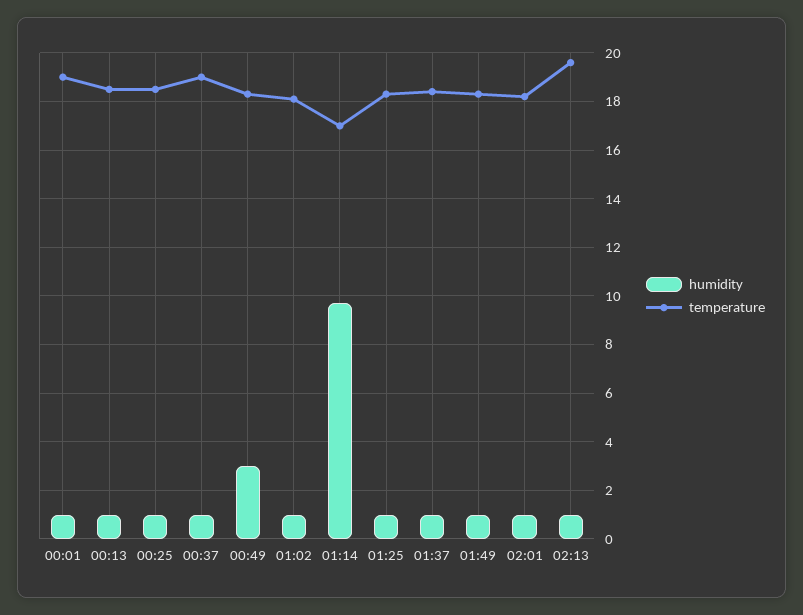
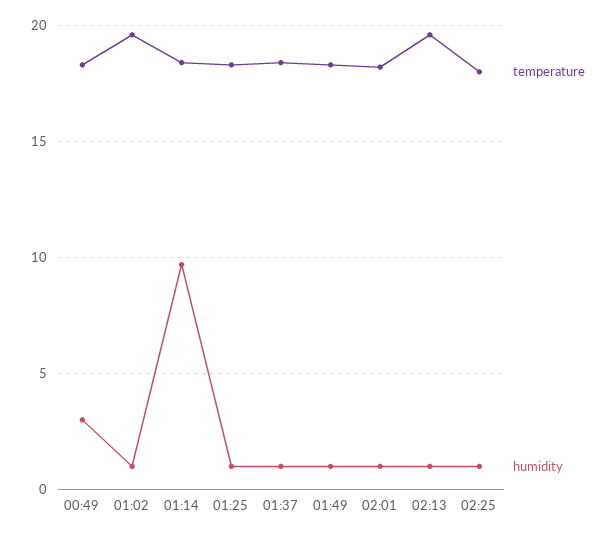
humidity, 00:01: 1 -> none
temperature, 00:01: 19 -> none
humidity, 00:13: 1 -> none
temperature, 00:13: 18.5 -> none
humidity, 00:25: 1 -> none
temperature, 00:25: 18.5 -> none
humidity, 00:37: 1 -> none
temperature, 00:37: 19 -> none
temperature, 01:02: 18 -> 19.5
temperature, 01:14: 17 -> 18.5
temperature, 02:25: none -> 18
humidity, 02:25: none -> 1

